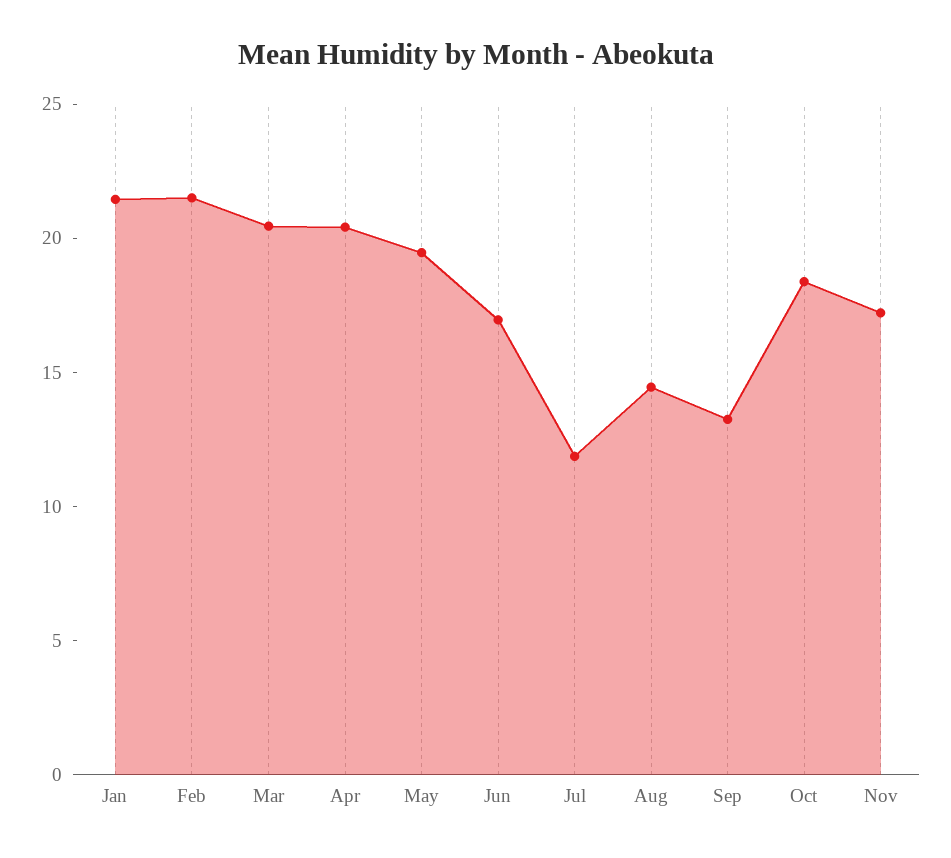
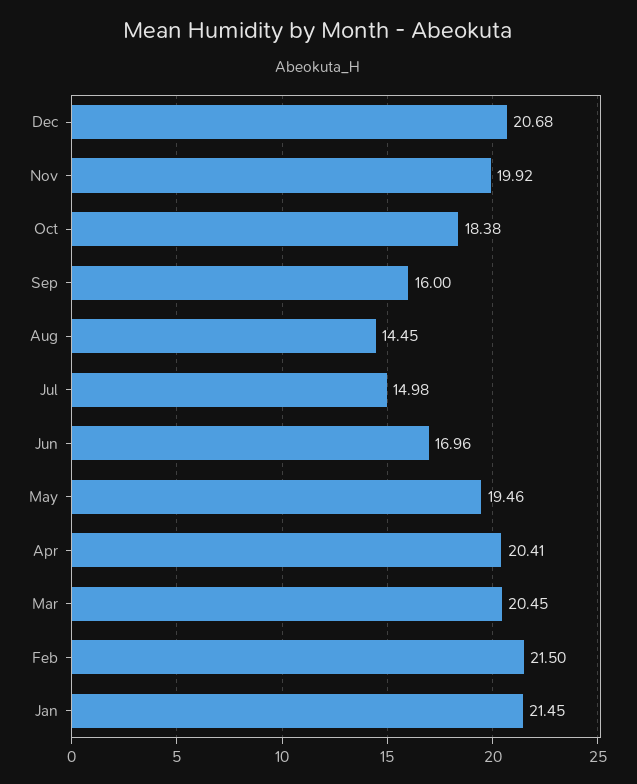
Jul: 12 -> 14.98
Sep: 13 -> 16
Nov: 17 -> 19.92
Dec: none -> 20.68

